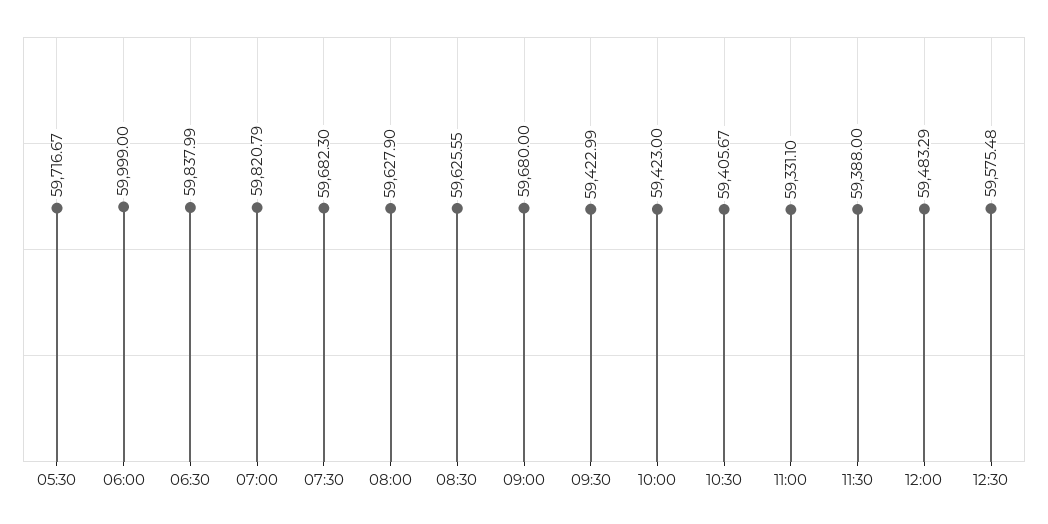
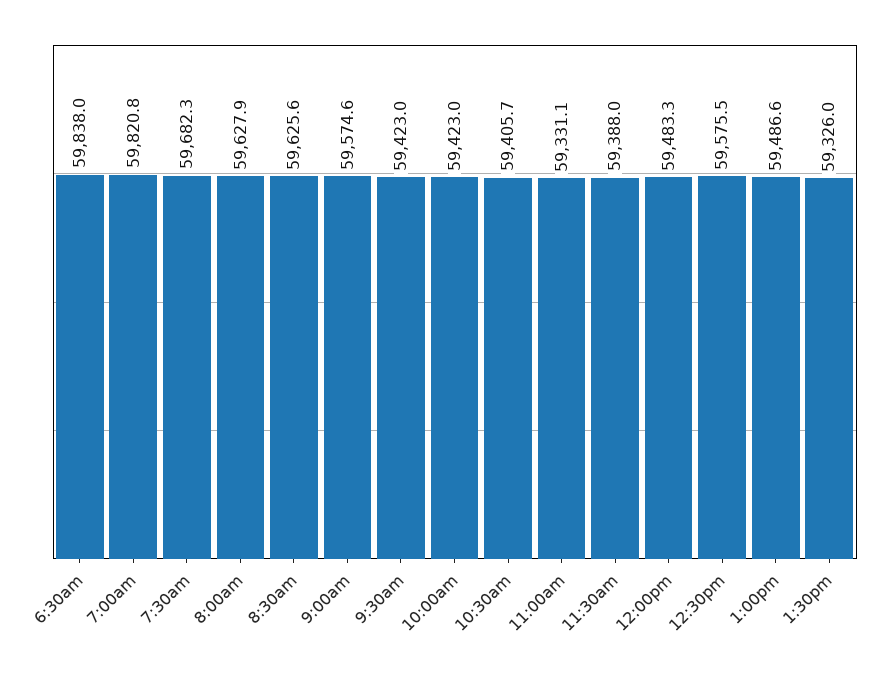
05:30: 59716.67 -> none
06:00: 59999 -> none
09:00: 59680 -> 59574.6
1:00pm: none -> 59486.6
1:30pm: none -> 59326

